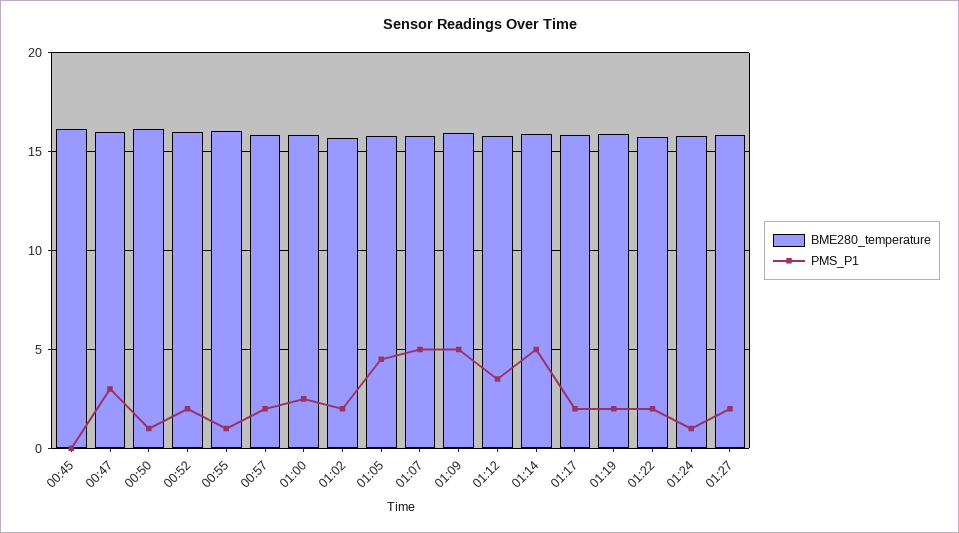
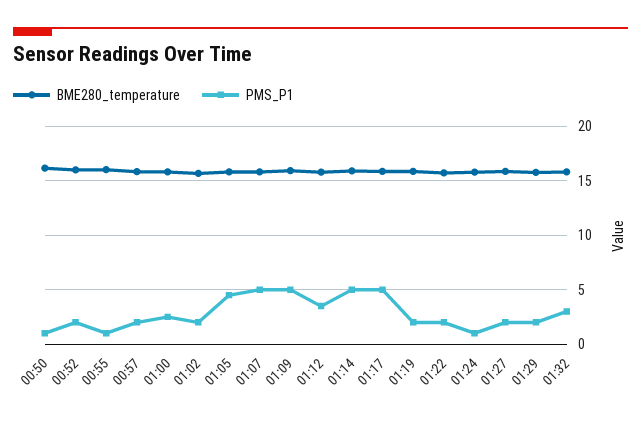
BME280_temperature, 00:45: 16 -> none
PMS_P1, 00:45: 0 -> none
BME280_temperature, 00:47: 16 -> none
PMS_P1, 00:47: 3 -> none
PMS_P1, 01:17: 2 -> 5
BME280_temperature, 01:29: none -> 16
PMS_P1, 01:29: none -> 2
BME280_temperature, 01:32: none -> 16
PMS_P1, 01:32: none -> 3

